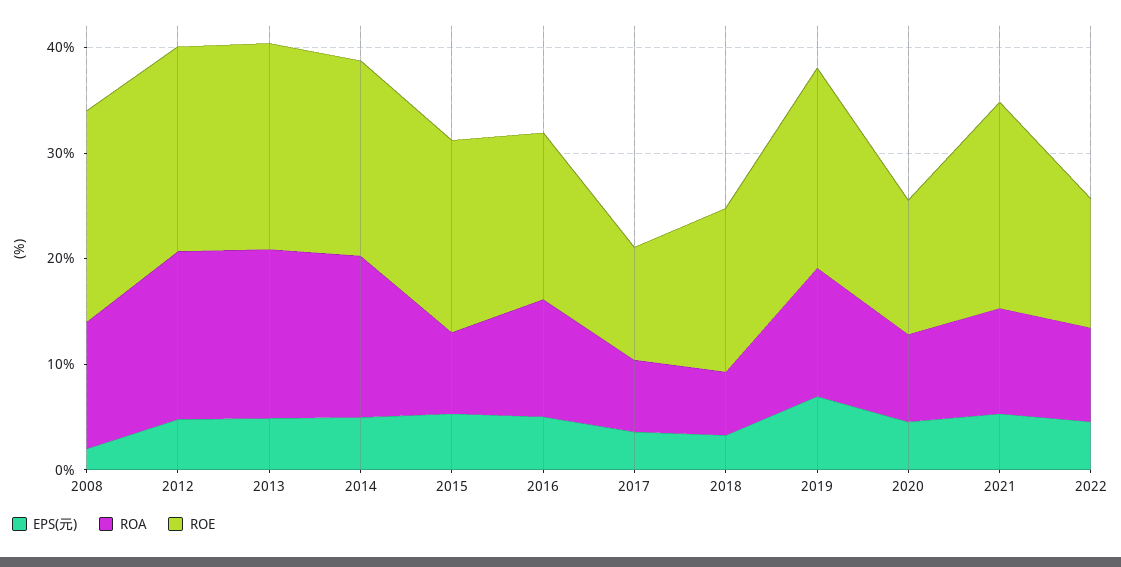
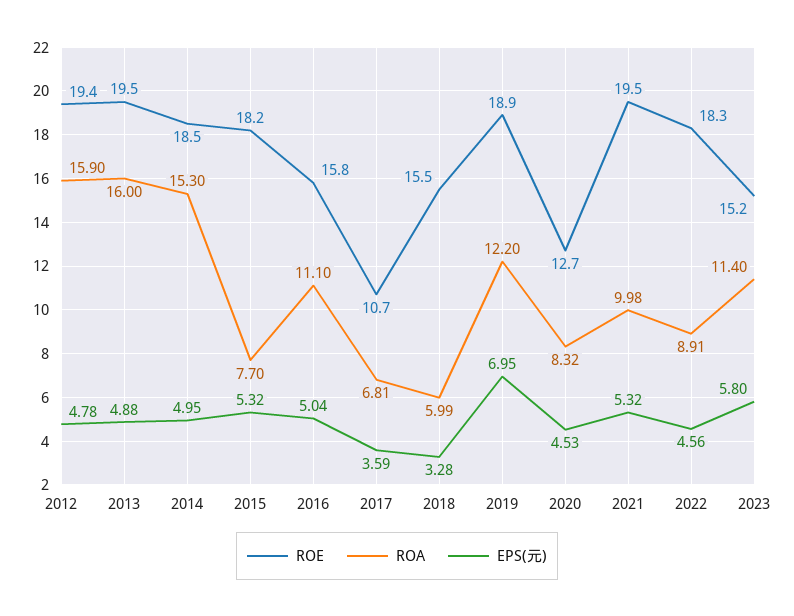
EPS(元), 2008: 2 -> none
ROA, 2008: 12 -> none
ROE, 2008: 20 -> none
ROE, 2022: 12 -> 18.3
ROE, 2023: none -> 15.2
ROA, 2023: none -> 11.4
EPS(元), 2023: none -> 5.8

